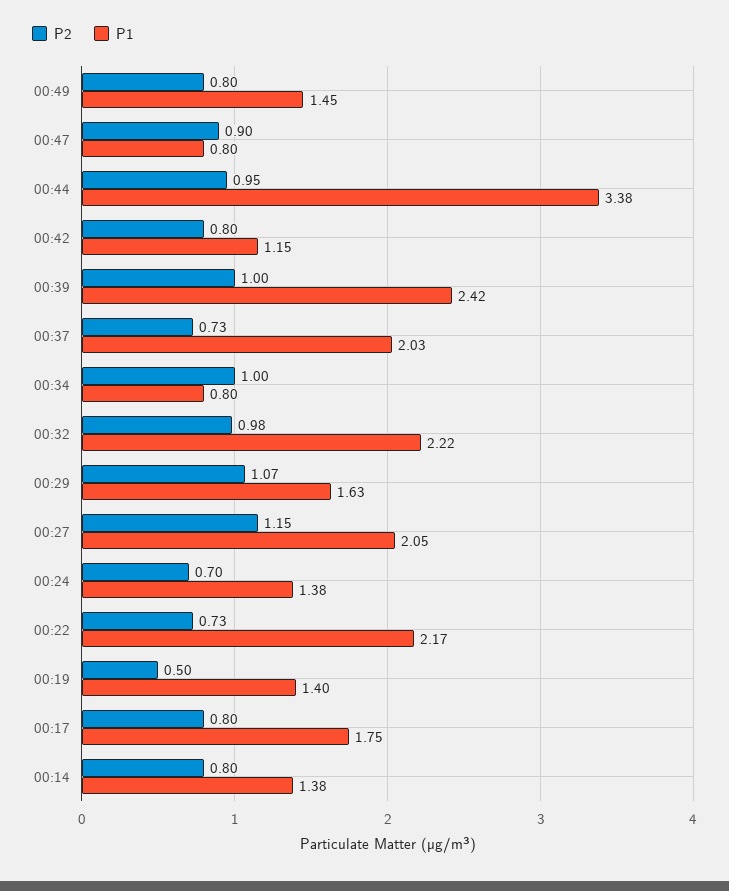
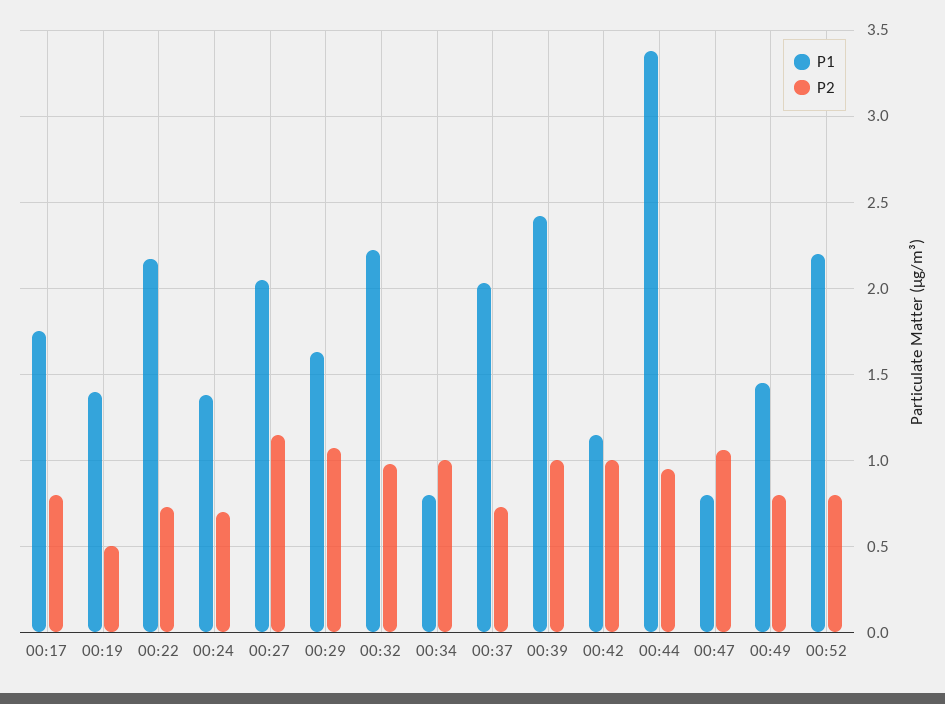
P2, 00:47: 0.9 -> 1.05
P2, 00:42: 0.8 -> 1
P2, 00:14: 0.8 -> none
P1, 00:14: 1.38 -> none
P1, 00:52: none -> 2.2
P2, 00:52: none -> 0.8

